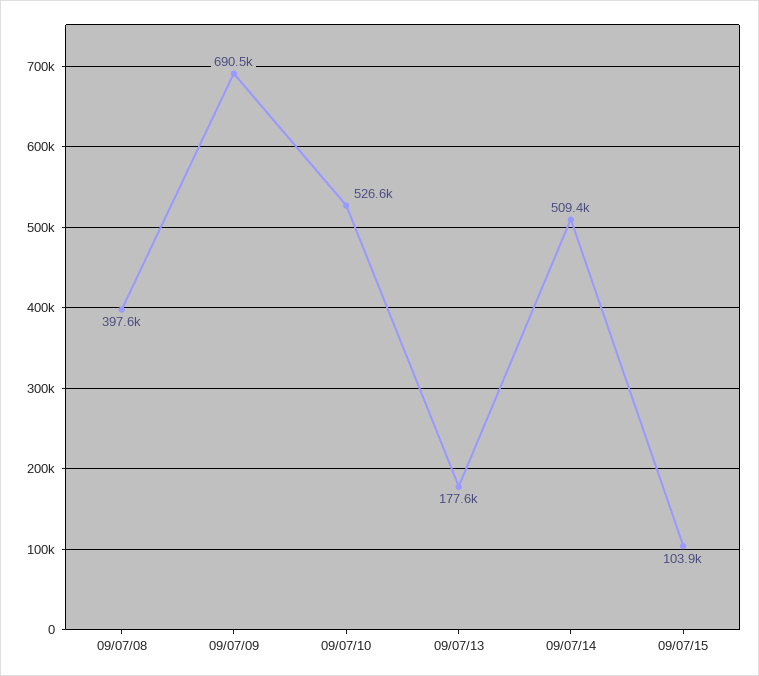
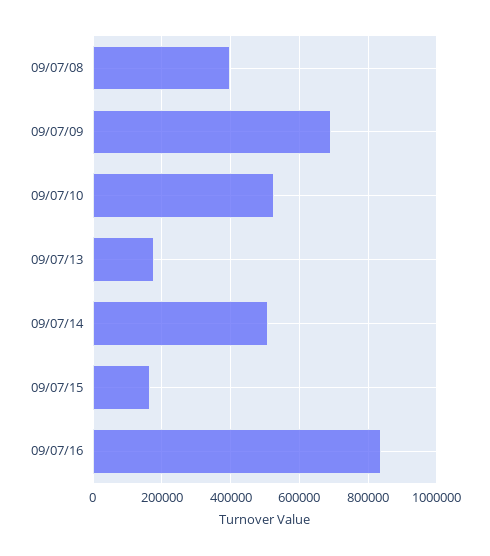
09/07/15: 103900 -> 160000
09/07/16: none -> 840000

